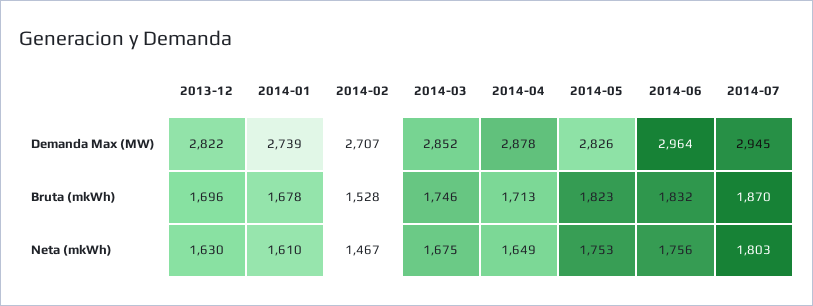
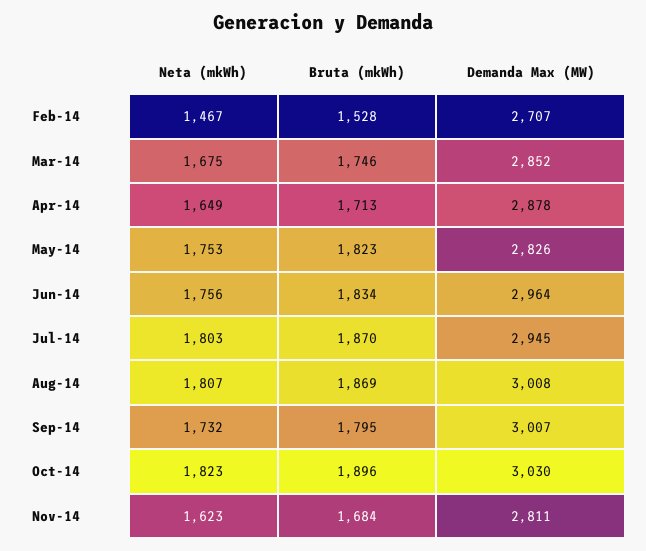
2013-12, Demanda Max (MW): 2822 -> none
2014-01, Demanda Max (MW): 2739 -> none
2013-12, Bruta (mkWh): 1696 -> none
2014-01, Bruta (mkWh): 1678 -> none
2014-06, Bruta (mkWh): 1832 -> 1834
2013-12, Neta (mkWh): 1630 -> none
2014-01, Neta (mkWh): 1610 -> none
Aug-14, Neta (mkWh): none -> 1807
Aug-14, Bruta (mkWh): none -> 1869
Aug-14, Demanda Max (MW): none -> 3008
Sep-14, Neta (mkWh): none -> 1732
Sep-14, Bruta (mkWh): none -> 1795
Sep-14, Demanda Max (MW): none -> 3007
Oct-14, Neta (mkWh): none -> 1823
Oct-14, Bruta (mkWh): none -> 1896
Oct-14, Demanda Max (MW): none -> 3030
Nov-14, Neta (mkWh): none -> 1623
Nov-14, Bruta (mkWh): none -> 1684
Nov-14, Demanda Max (MW): none -> 2811

